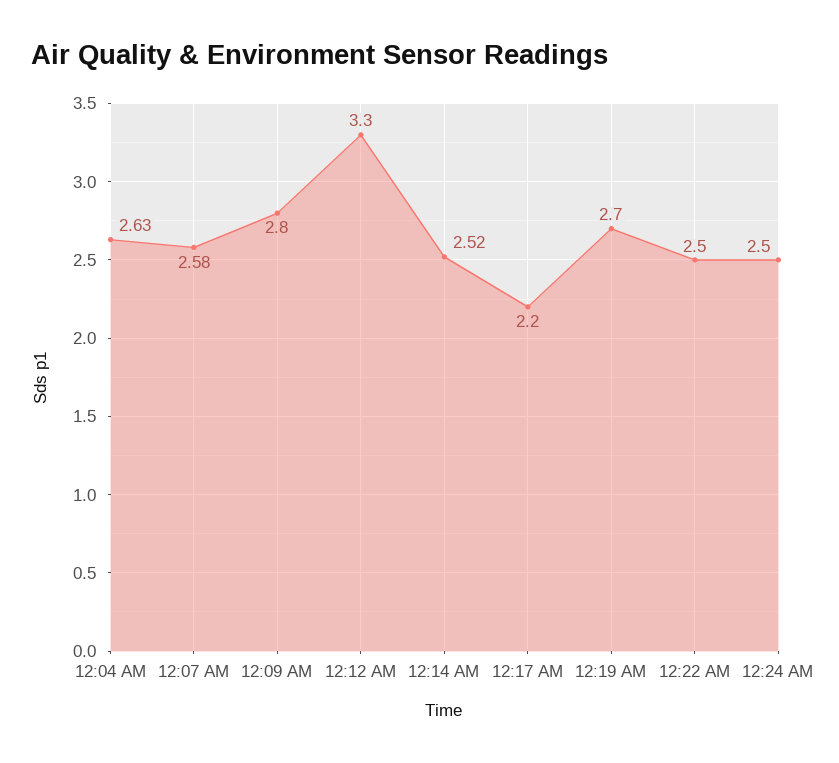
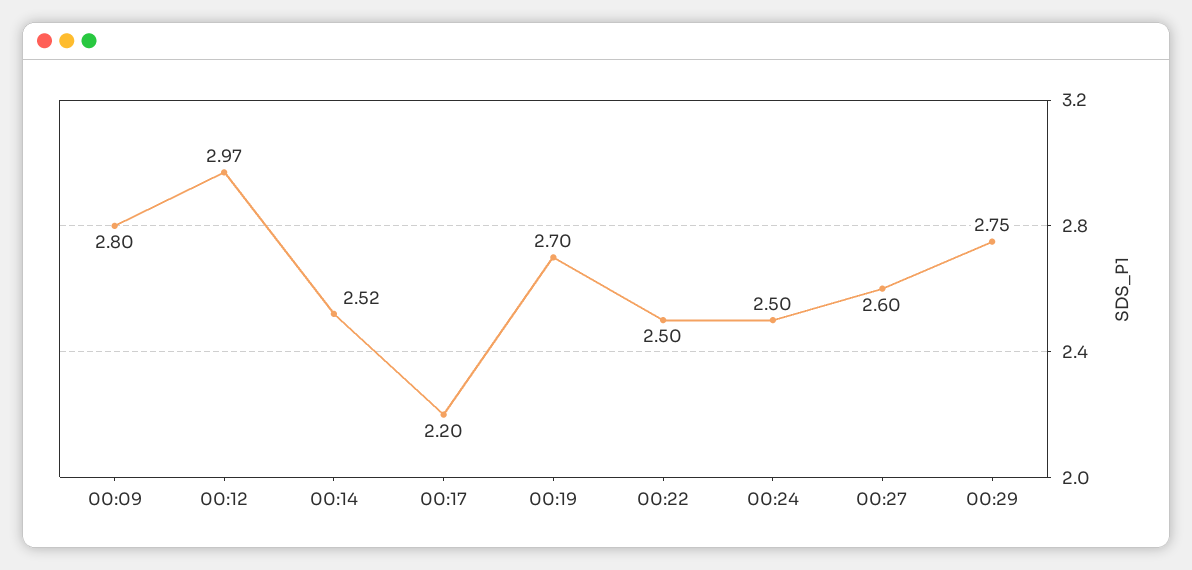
12:04 AM: 2.63 -> none
12:07 AM: 2.58 -> none
12:12 AM: 3.3 -> 2.97
00:27: none -> 2.6
00:29: none -> 2.75

